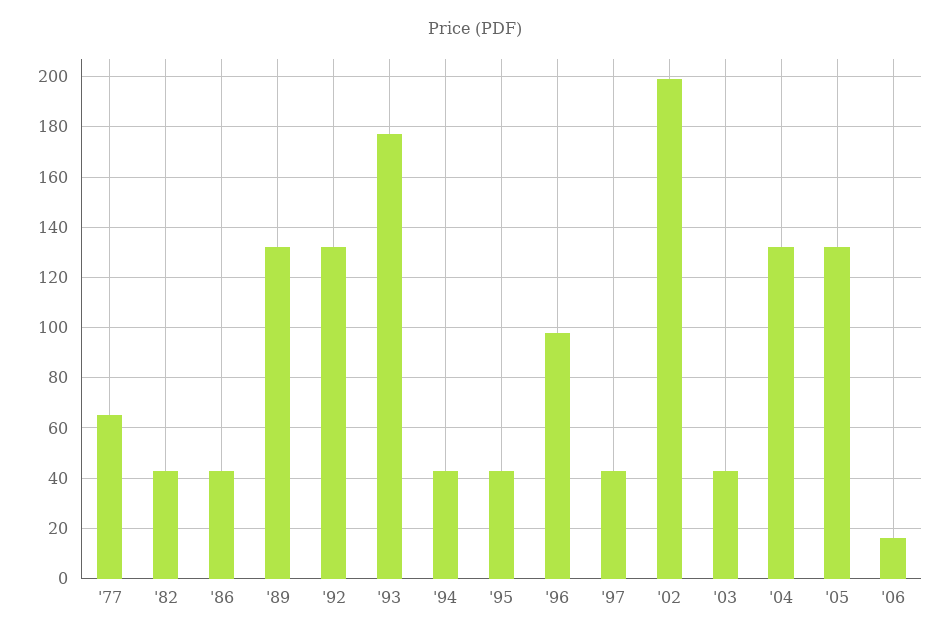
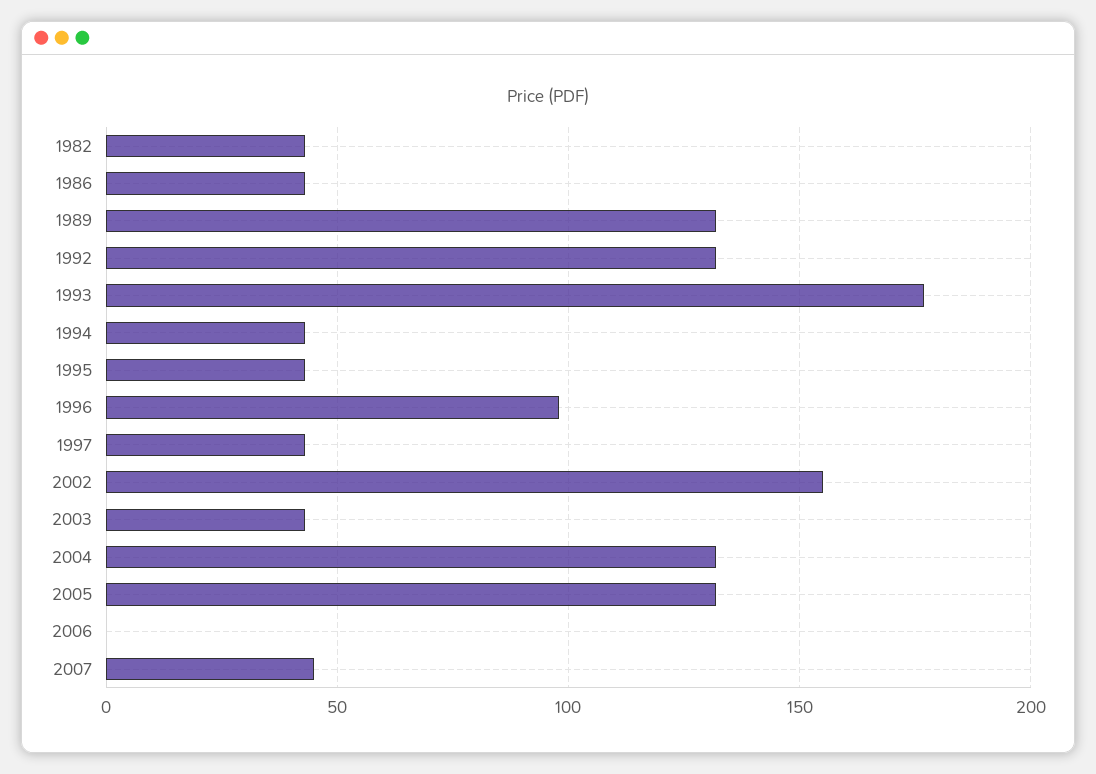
'77: 65 -> none
'02: 200 -> 155
'06: 15 -> 0
2007: none -> 45

